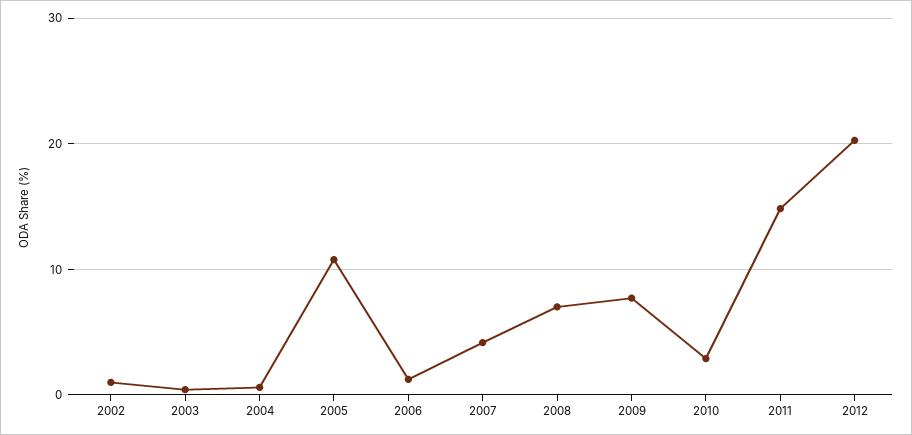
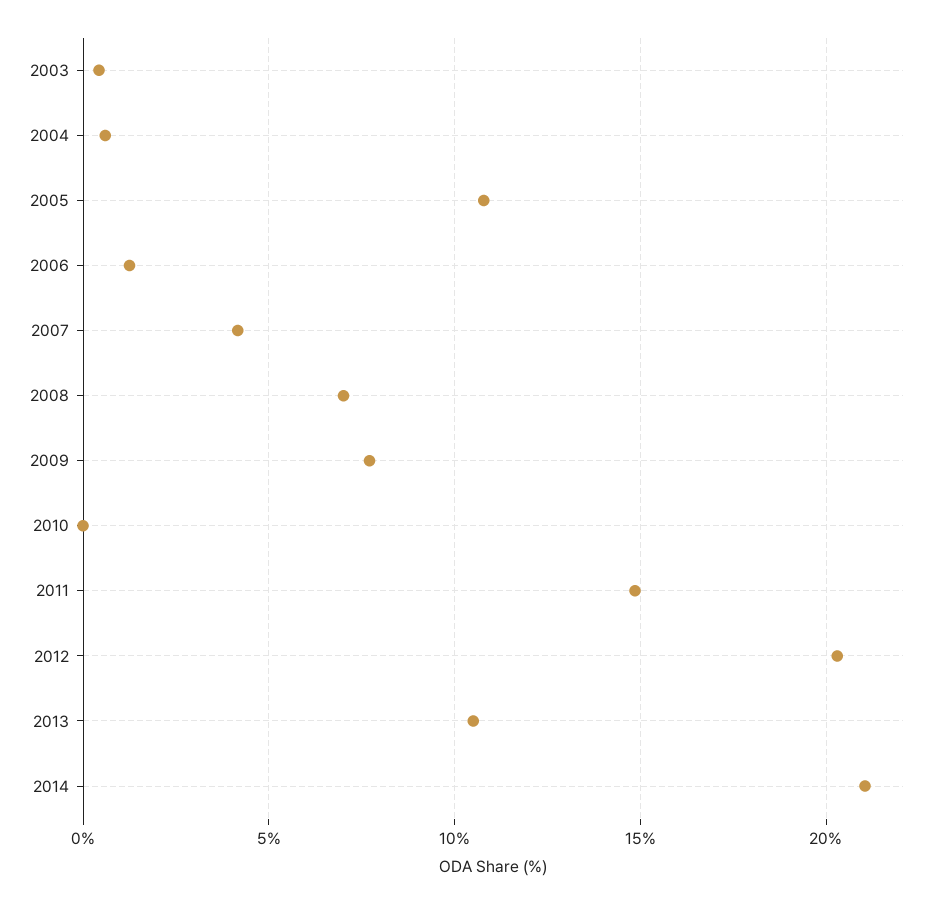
2002: 1 -> none
2010: 3 -> 0
2013: none -> 10.5
2014: none -> 21

